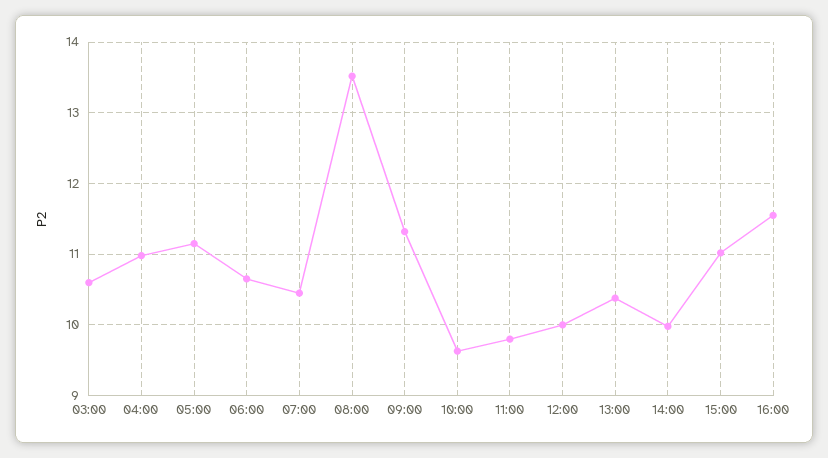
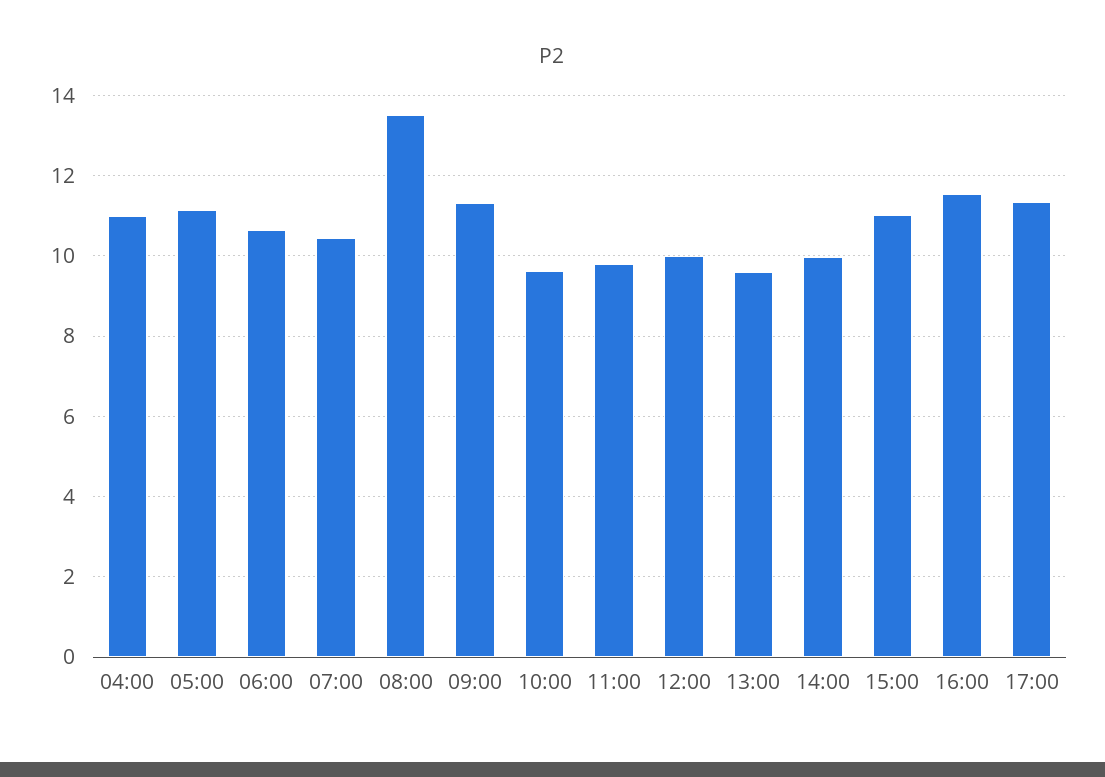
03:00: 10.6 -> none
13:00: 10.4 -> 9.6
17:00: none -> 11.4

